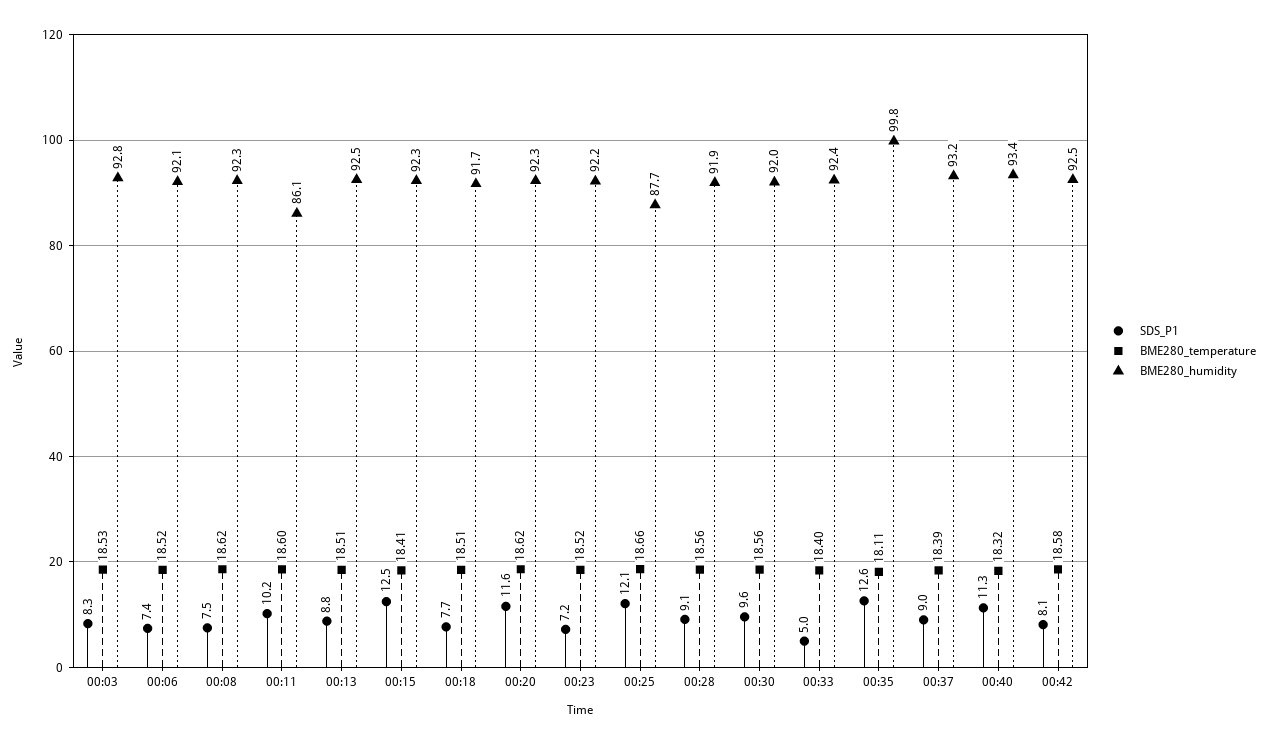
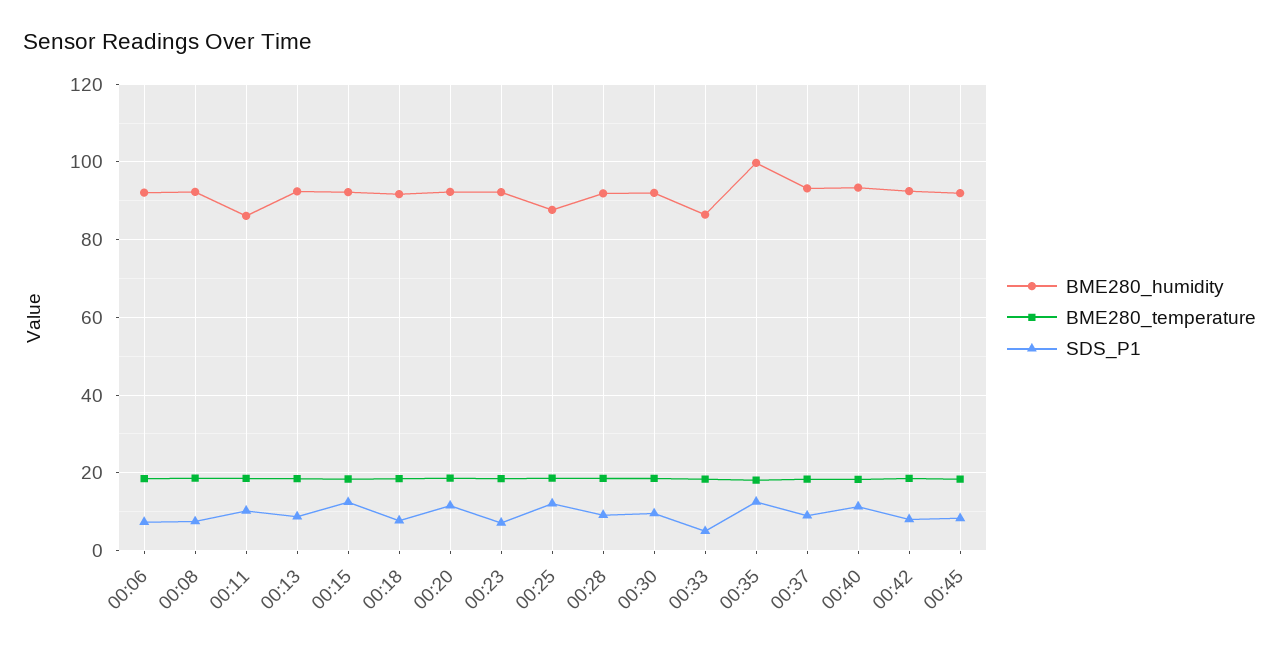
SDS_P1, 00:03: 8.3 -> none
BME280_temperature, 00:03: 18.53 -> none
BME280_humidity, 00:03: 92.8 -> none
BME280_humidity, 00:33: 92.4 -> 86
BME280_humidity, 00:45: none -> 92
BME280_temperature, 00:45: none -> 18
SDS_P1, 00:45: none -> 8

